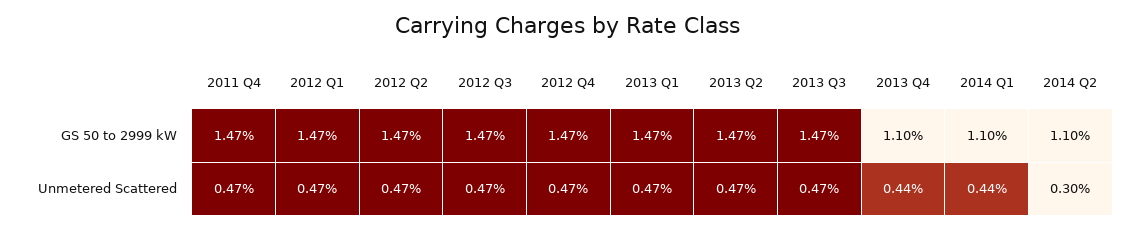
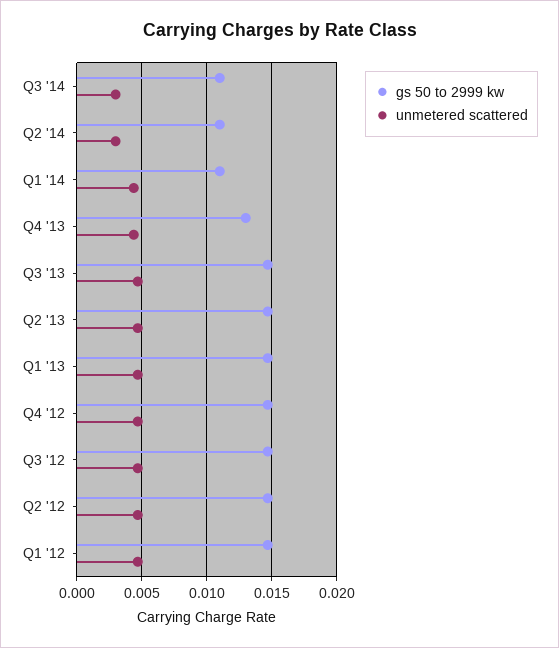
GS 50 to 2999 kW, 2011 Q4: 0.0147 -> none
GS 50 to 2999 kW, 2013 Q4: 0.011 -> 0.013
Unmetered Scattered, 2011 Q4: 0.0047 -> none
GS 50 to 2999 kW, Q3 '14: none -> 0.011
Unmetered Scattered, Q3 '14: none -> 0.003

